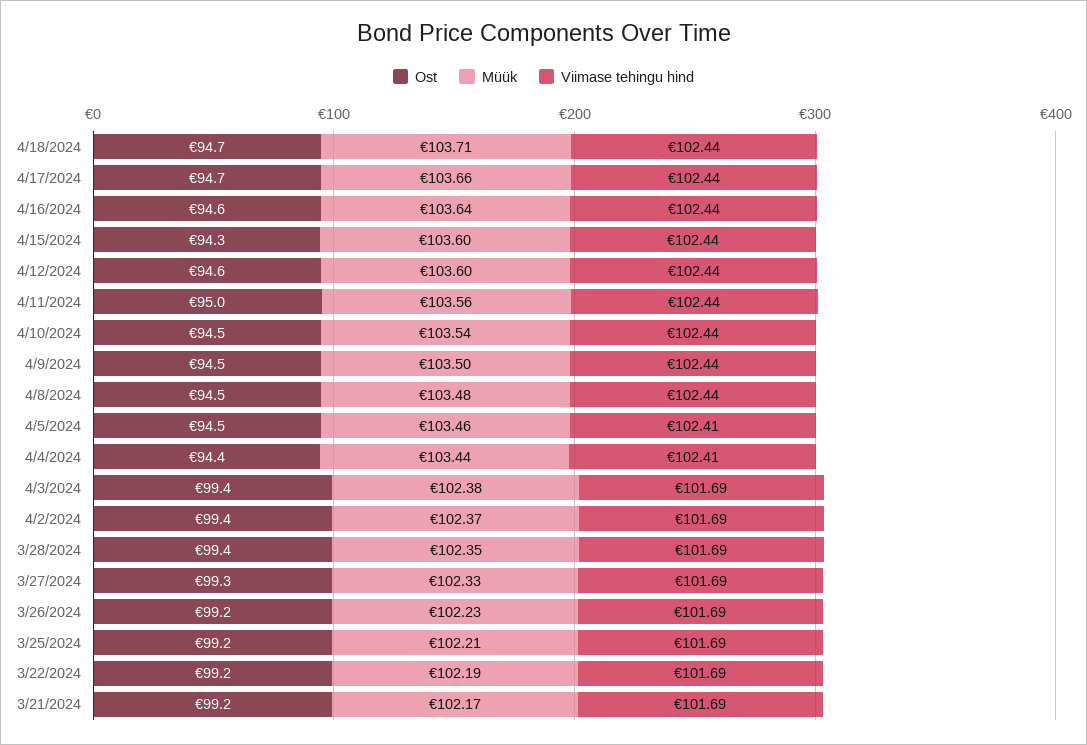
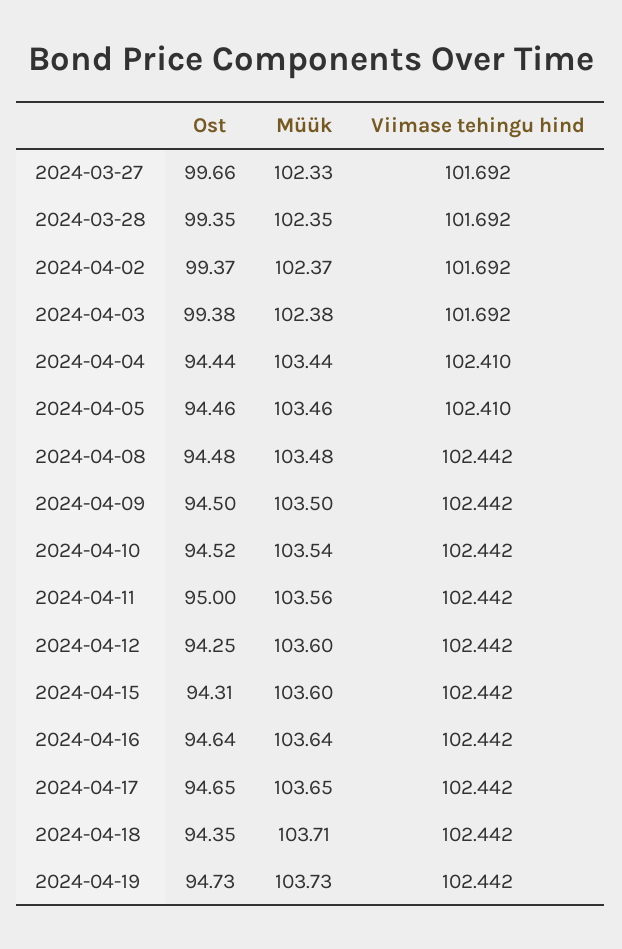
Ost, 4/18/2024: 94.7 -> 94.35
Müük, 4/17/2024: 103.66 -> 103.65
Ost, 4/12/2024: 94.6 -> 94.25
Ost, 3/27/2024: 99.3 -> 99.66
Ost, 3/26/2024: 99.2 -> none
Müük, 3/26/2024: 102.23 -> none
Viimase tehingu hind, 3/26/2024: 101.69 -> none
Ost, 3/25/2024: 99.2 -> none
Müük, 3/25/2024: 102.21 -> none
Viimase tehingu hind, 3/25/2024: 101.69 -> none
Ost, 3/22/2024: 99.2 -> none
Müük, 3/22/2024: 102.19 -> none
Viimase tehingu hind, 3/22/2024: 101.69 -> none
Ost, 3/21/2024: 99.2 -> none
Müük, 3/21/2024: 102.17 -> none
Viimase tehingu hind, 3/21/2024: 101.69 -> none
Ost, 2024-04-19: none -> 94.73
Müük, 2024-04-19: none -> 103.73
Viimase tehingu hind, 2024-04-19: none -> 102.442

